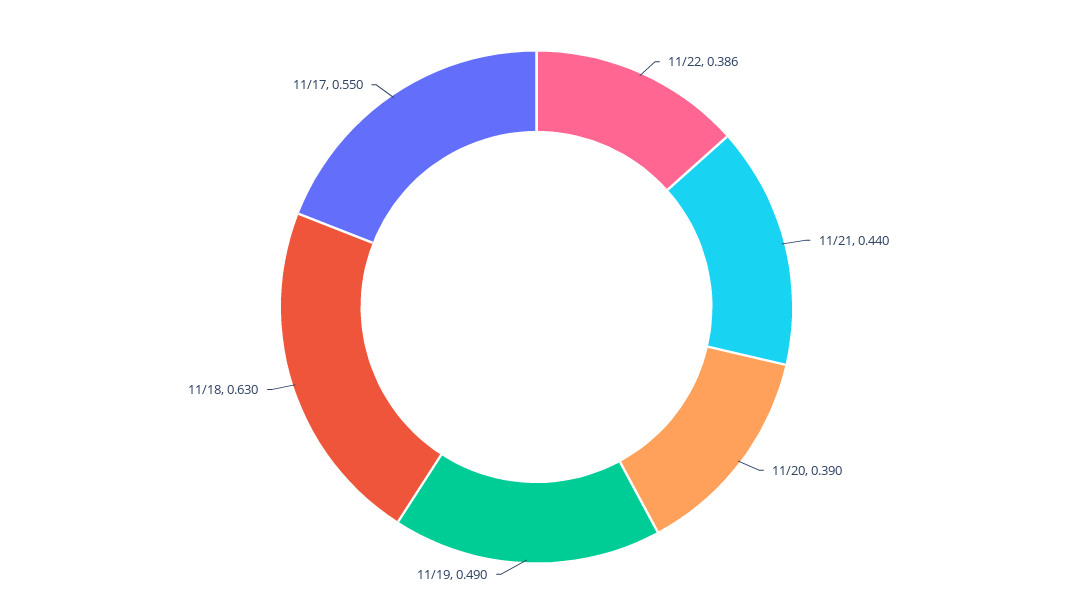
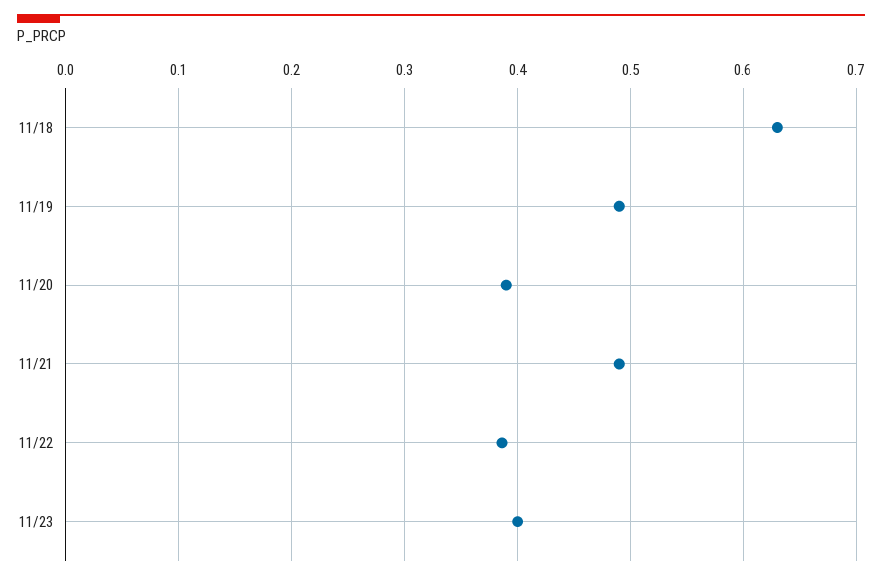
11/21: 0.44 -> 0.49
11/17: 0.55 -> none
11/23: none -> 0.4

